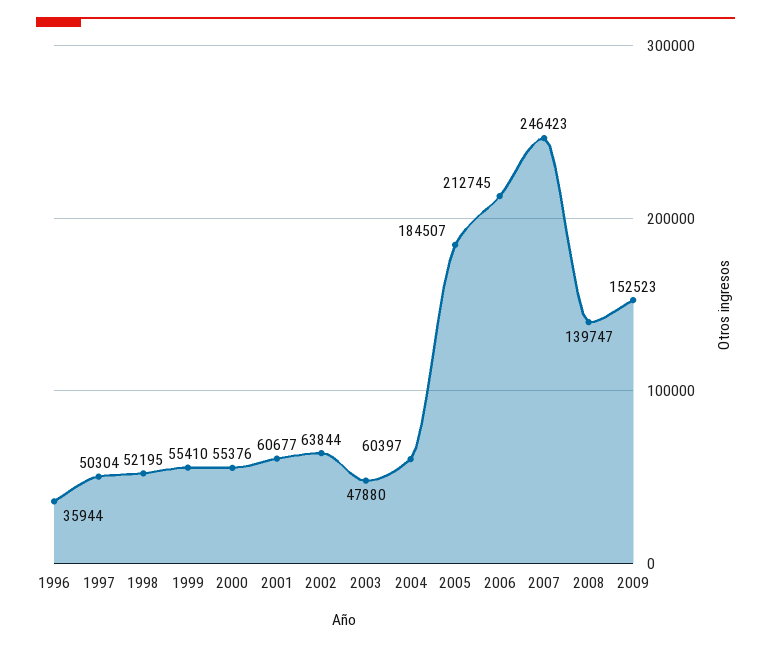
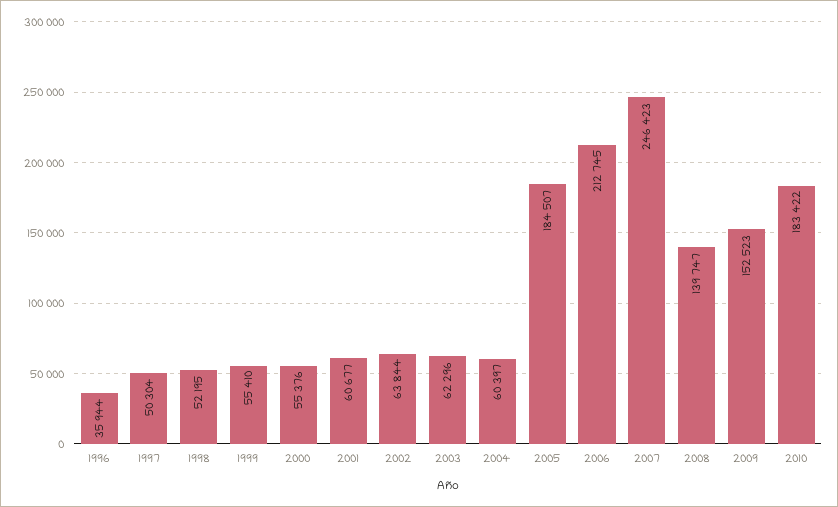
2003: 47880 -> 62296
2010: none -> 183422

